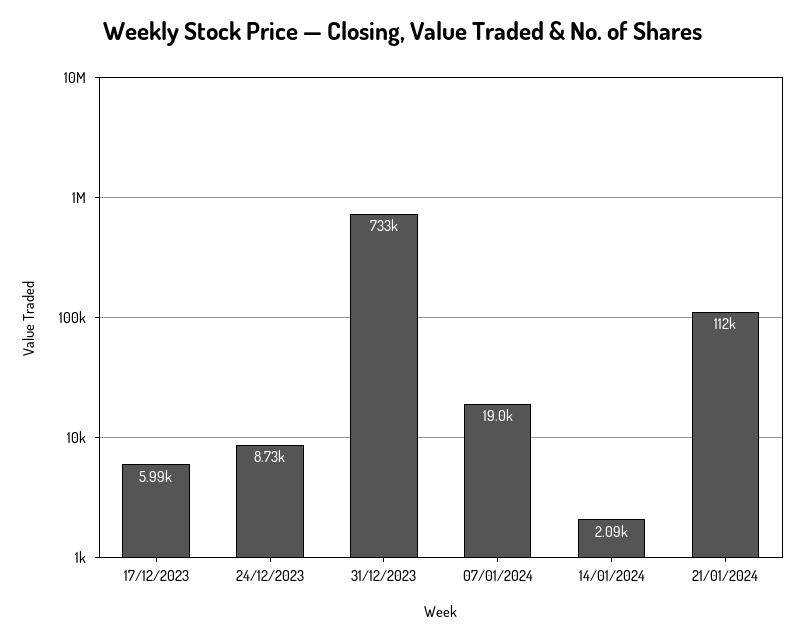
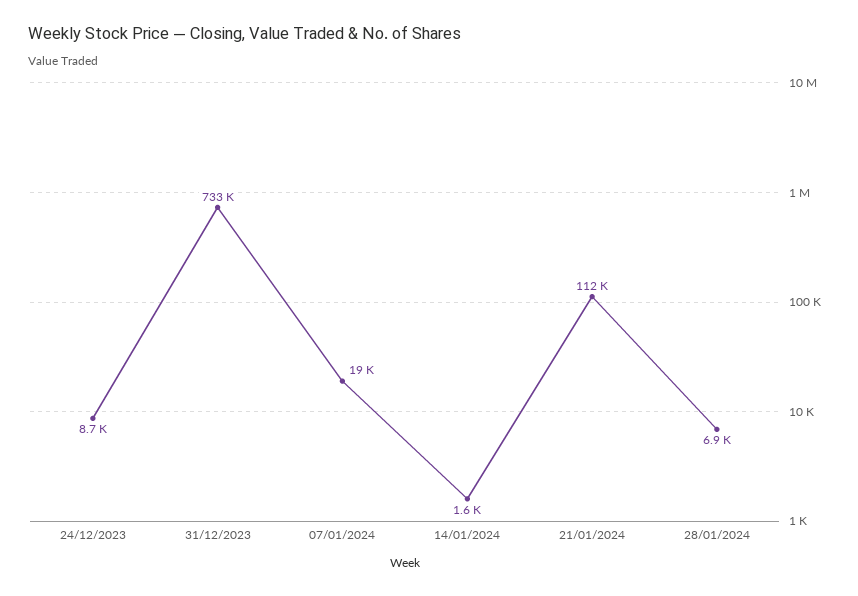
17/12/2023: 5990 -> none
14/01/2024: 2090 -> 1600
28/01/2024: none -> 6900

